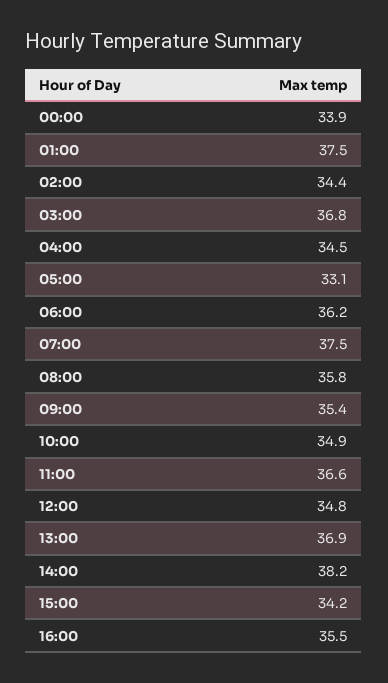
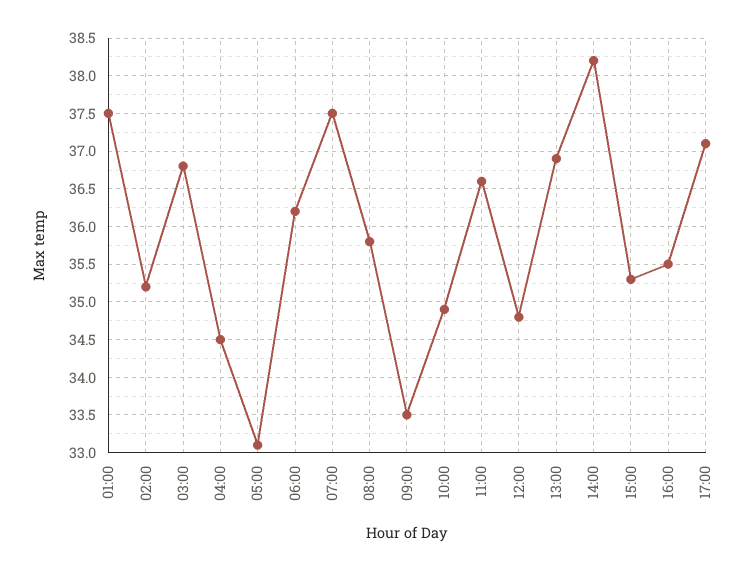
00:00: 33.9 -> none
02:00: 34.4 -> 35.2
09:00: 35.4 -> 33.5
15:00: 34.2 -> 35.3
17:00: none -> 37.1

